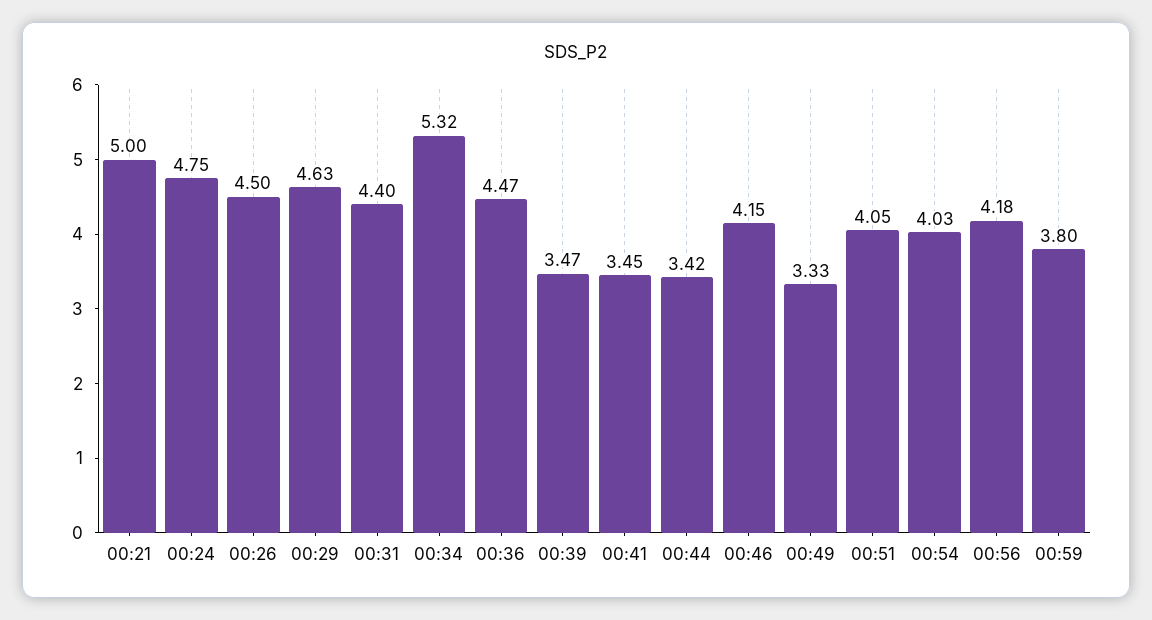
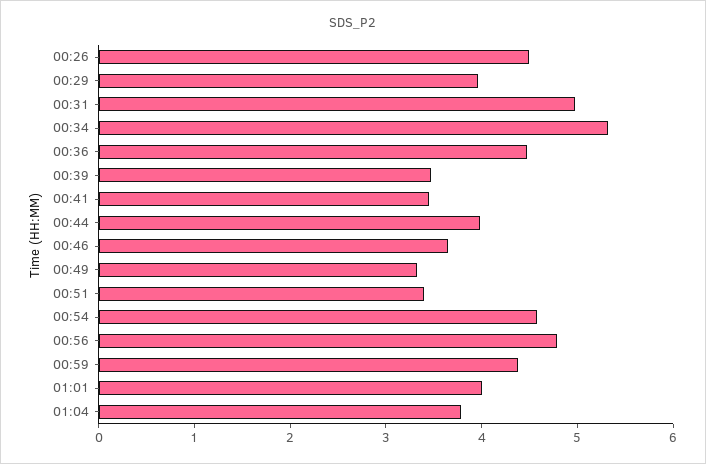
00:21: 5 -> none
00:24: 4.75 -> none
00:29: 4.63 -> 4
00:31: 4.4 -> 5
00:44: 3.42 -> 4
00:46: 4.15 -> 3.6
00:51: 4.05 -> 3.4
00:54: 4.03 -> 4.6
00:56: 4.18 -> 4.8
00:59: 3.8 -> 4.4
01:01: none -> 4
01:04: none -> 3.8

